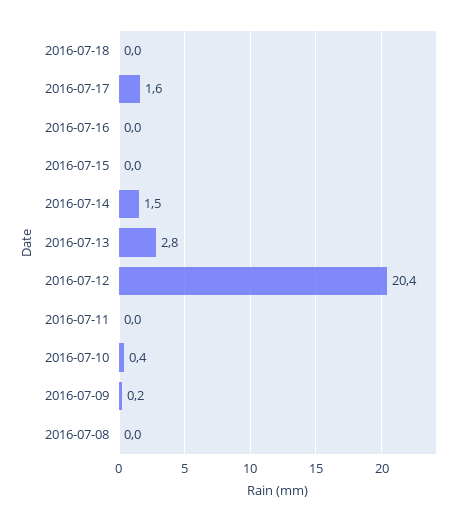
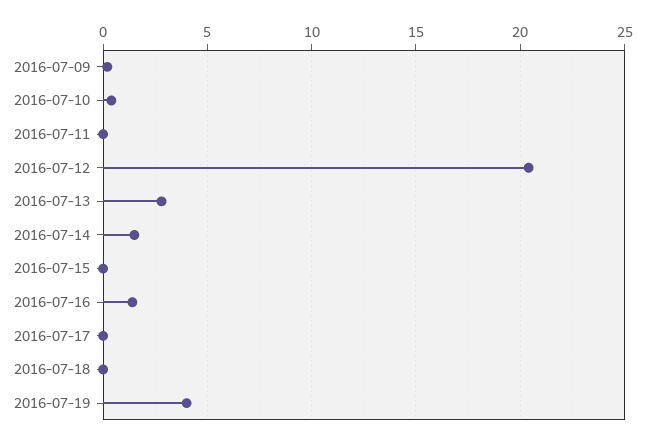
2016-07-17: 1.6 -> 0
2016-07-16: 0 -> 1.5
2016-07-08: 0 -> none
2016-07-19: none -> 4

